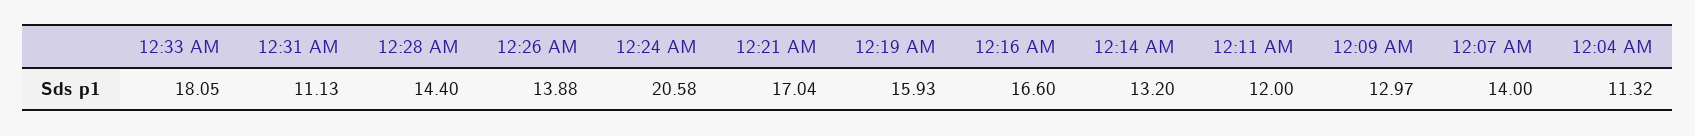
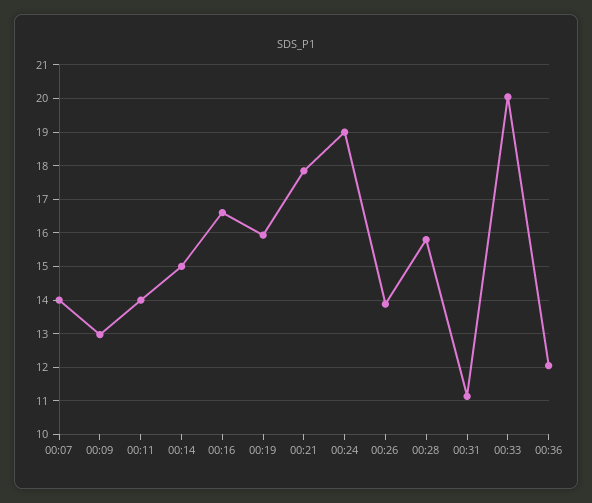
12:33 AM: 18.05 -> 20
12:28 AM: 14.4 -> 15.8
12:24 AM: 20.58 -> 19
12:21 AM: 17.04 -> 17.8
12:14 AM: 13.2 -> 15
12:11 AM: 12 -> 14
12:04 AM: 11.32 -> none
00:36: none -> 12

